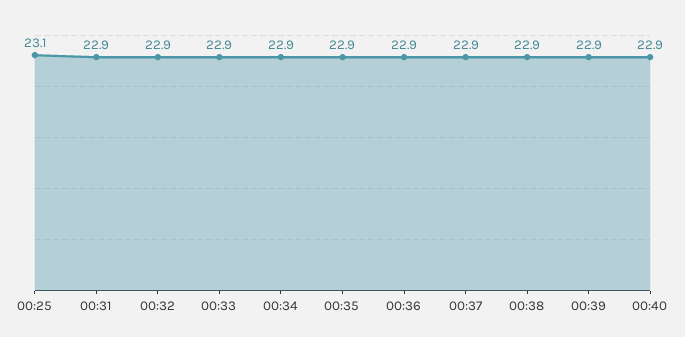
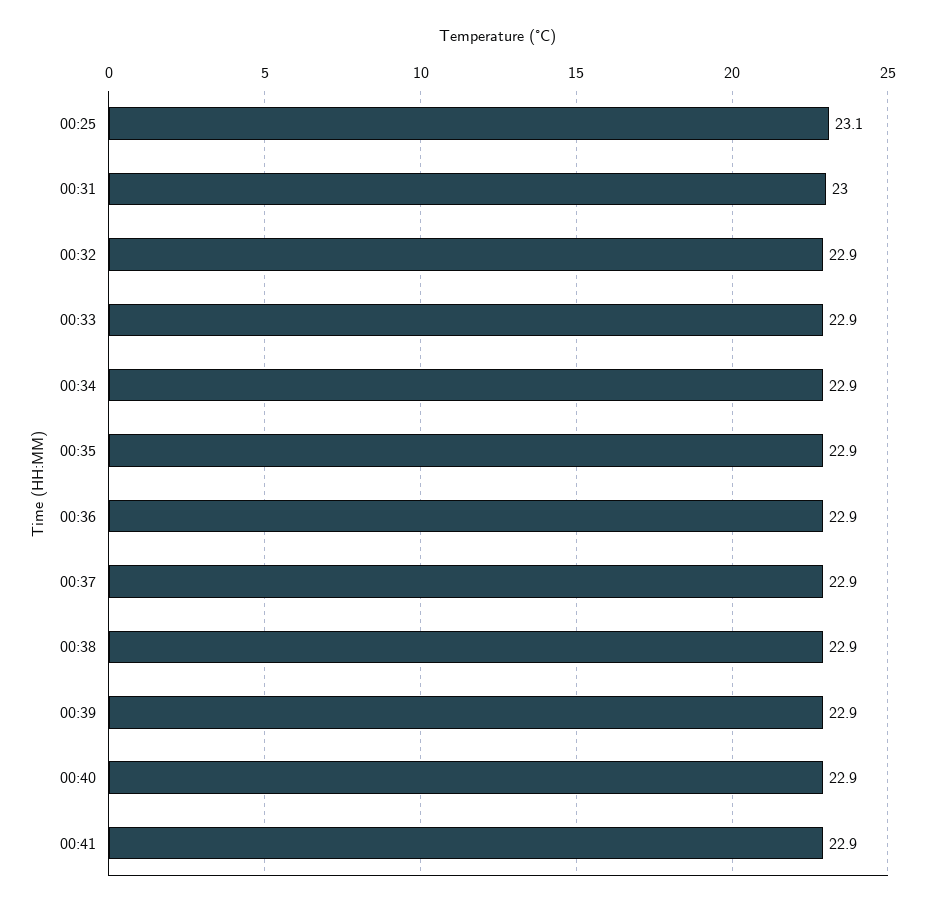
00:31: 22.9 -> 23
00:41: none -> 22.9

